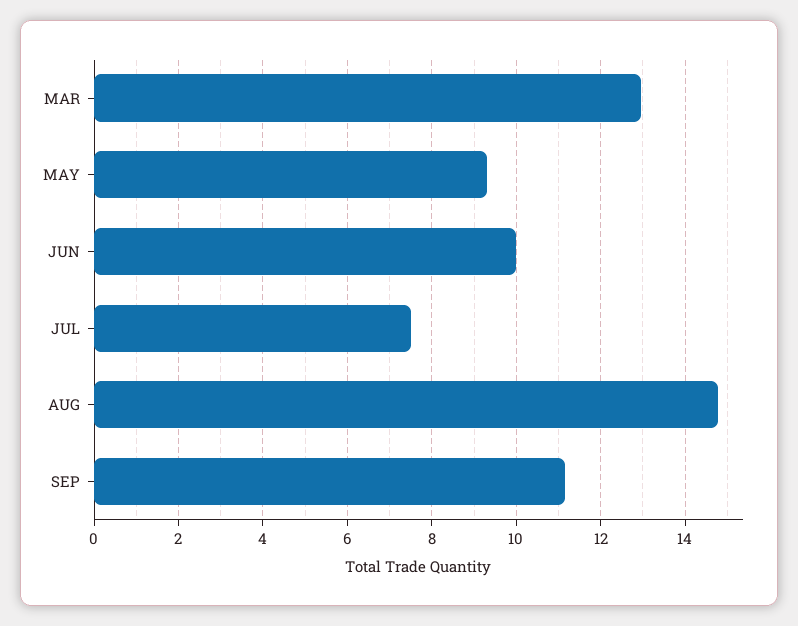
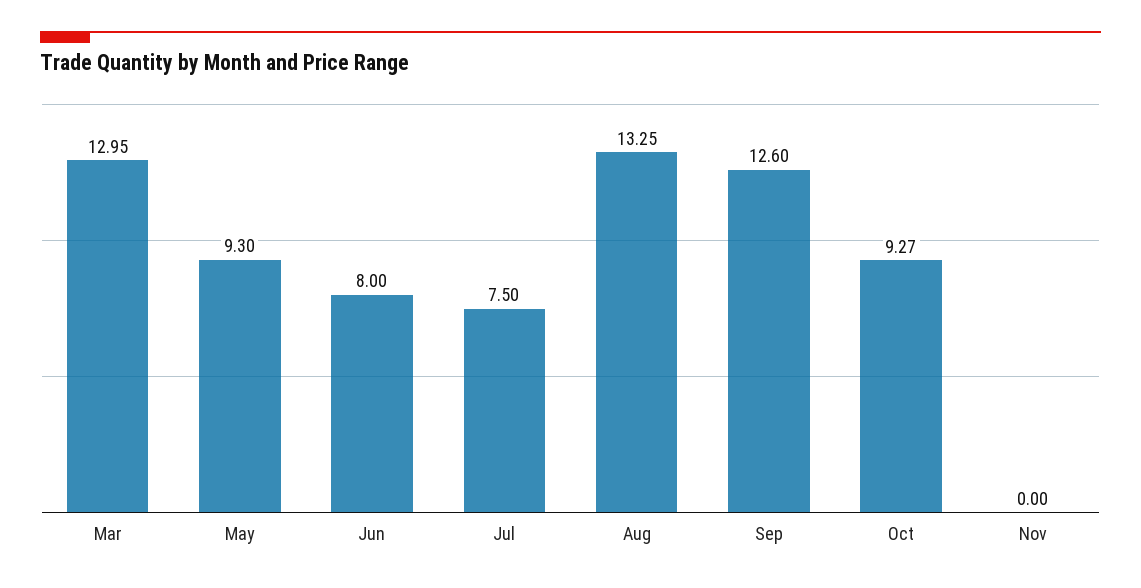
JUN: 10 -> 8
AUG: 14.8 -> 13.25
SEP: 11.2 -> 12.6
Oct: none -> 9.27
Nov: none -> 0

